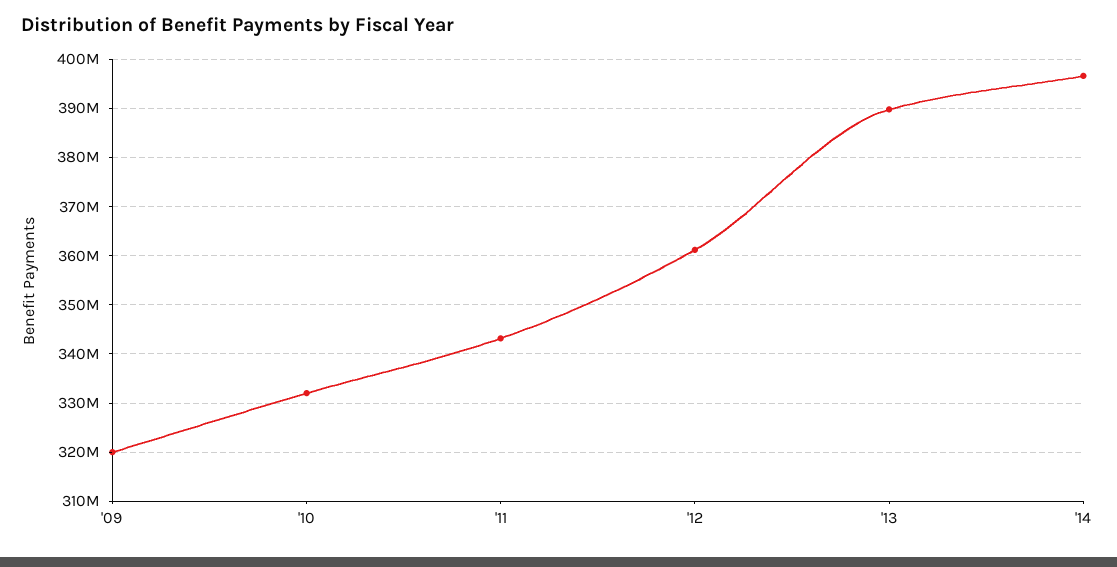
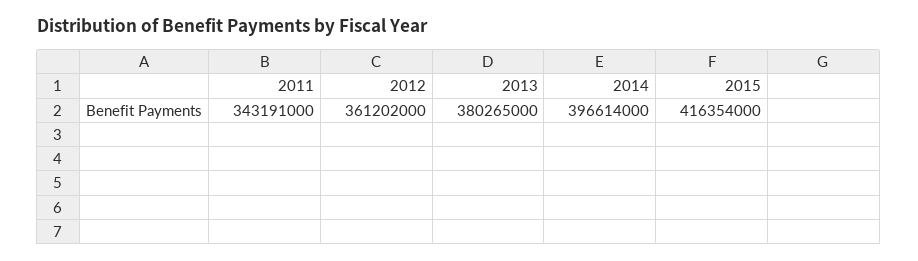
'09: 320000000 -> none
'10: 332000000 -> none
'13: 390000000 -> 380265000
2015: none -> 416354000

